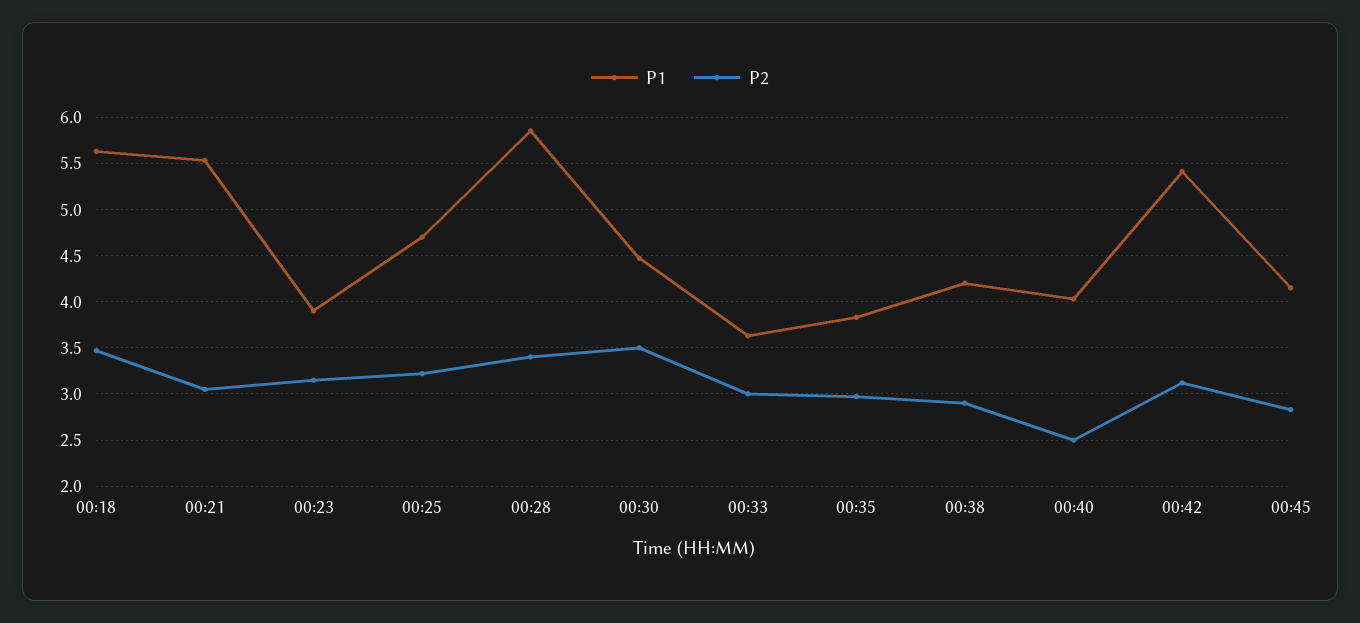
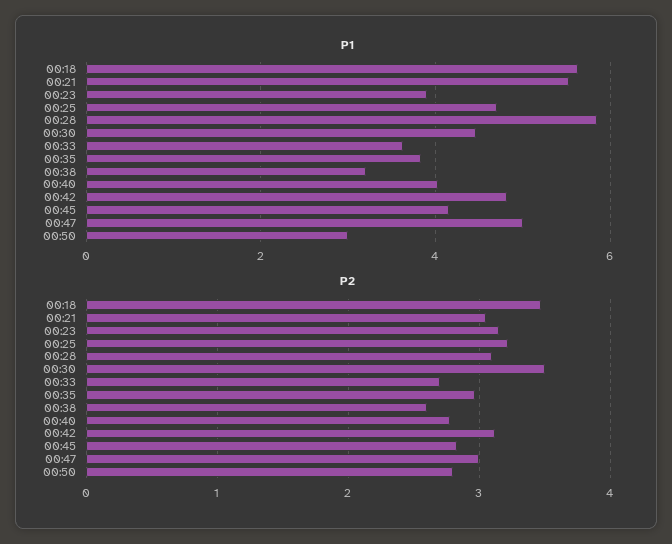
P2, 00:28: 3.4 -> 3.1
P2, 00:33: 3 -> 2.7
P1, 00:38: 4.2 -> 3.2
P2, 00:38: 2.9 -> 2.6
P2, 00:40: 2.5 -> 2.8
P1, 00:42: 5.4 -> 4.8
P1, 00:47: none -> 5
P1, 00:50: none -> 3
P2, 00:47: none -> 3
P2, 00:50: none -> 2.8

